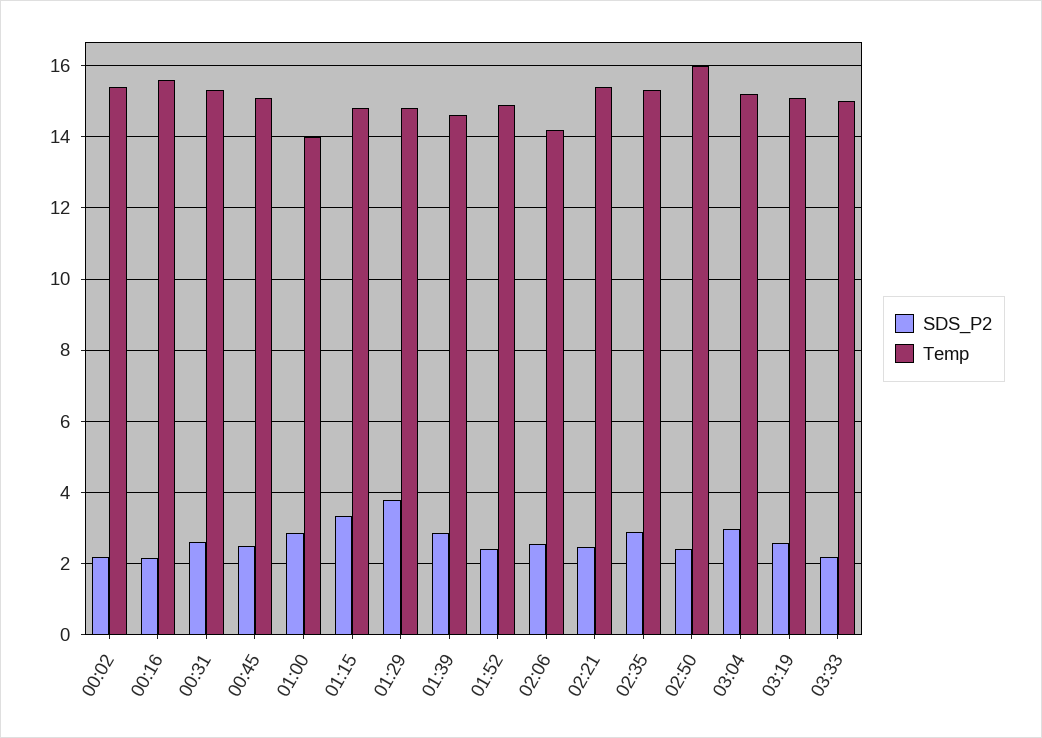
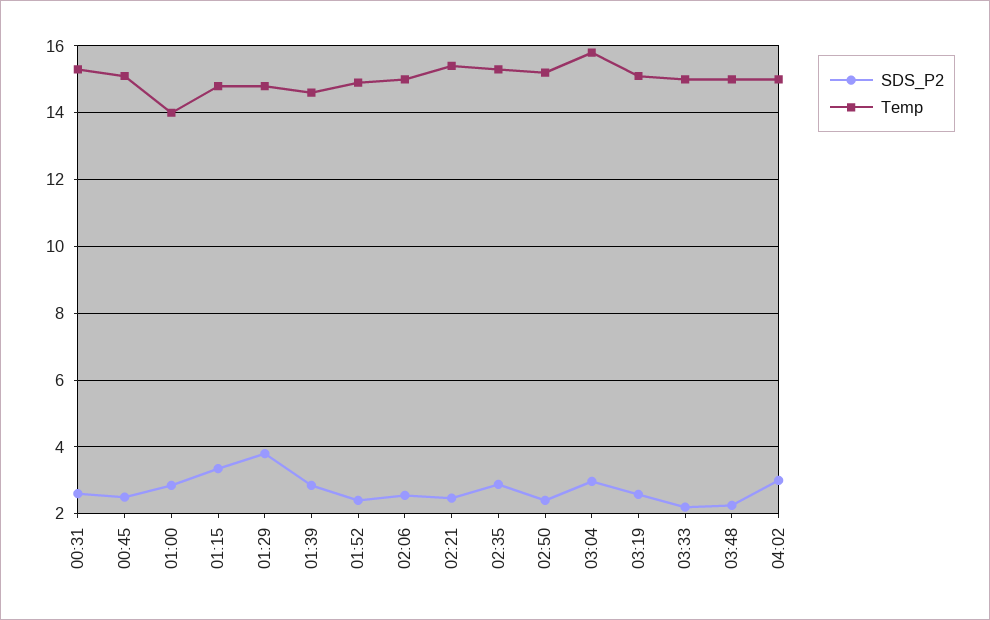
SDS_P2, 00:02: 2.2 -> none
Temp, 00:02: 15.4 -> none
SDS_P2, 00:16: 2.2 -> none
Temp, 00:16: 15.6 -> none
Temp, 02:06: 14.2 -> 15
Temp, 02:50: 16 -> 15.2
Temp, 03:04: 15.2 -> 15.8
SDS_P2, 03:48: none -> 2.2
Temp, 03:48: none -> 15
SDS_P2, 04:02: none -> 3
Temp, 04:02: none -> 15

